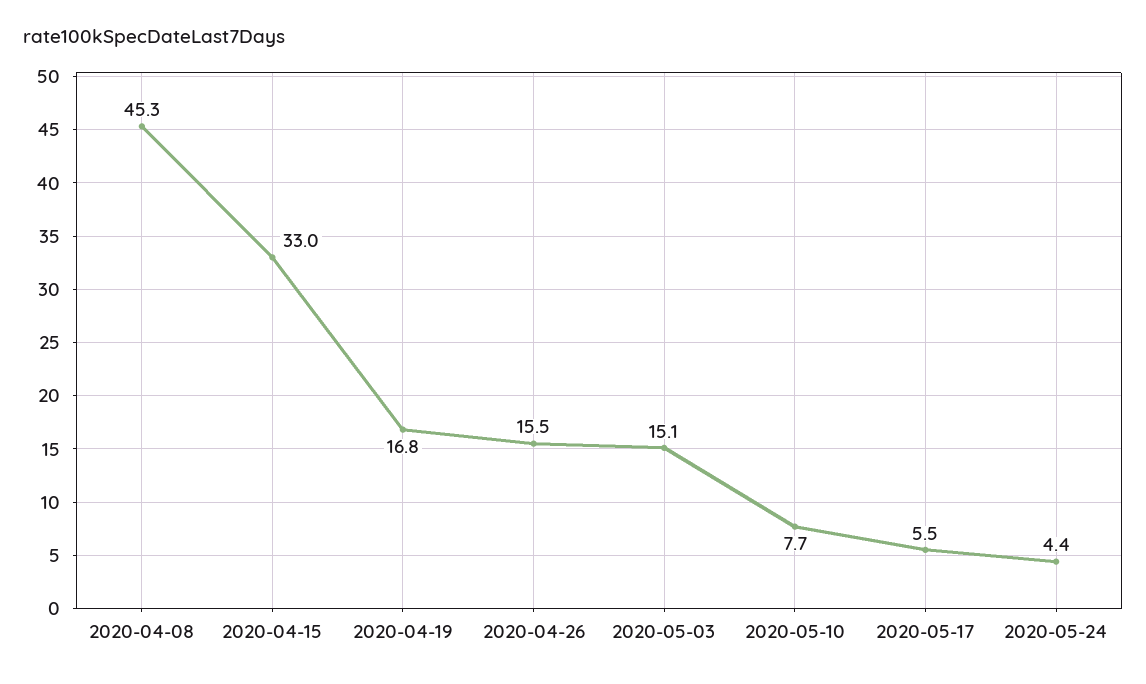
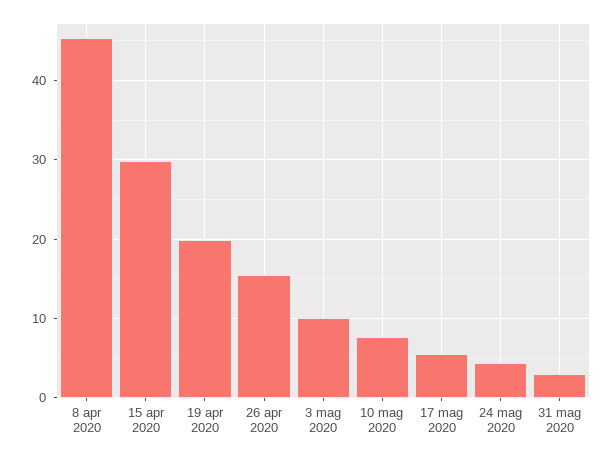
2020-04-15: 33 -> 30
2020-04-19: 16.8 -> 20
2020-05-03: 15.1 -> 10
31 mag 2020: none -> 3

